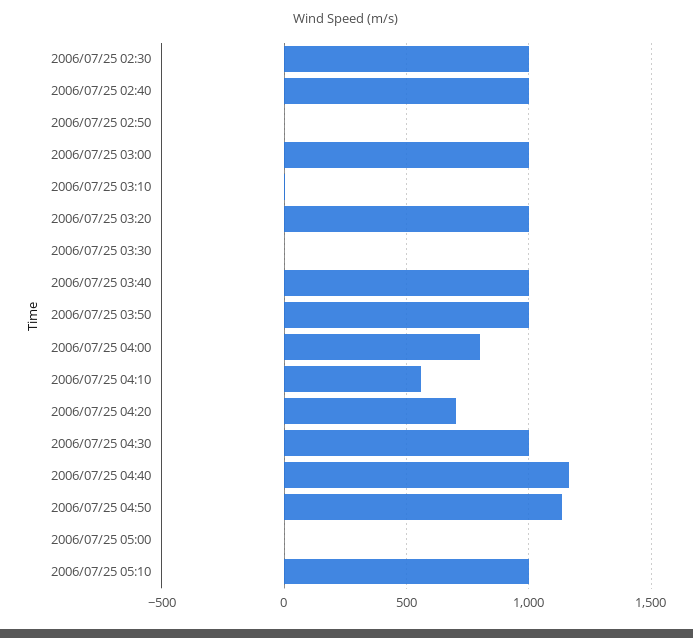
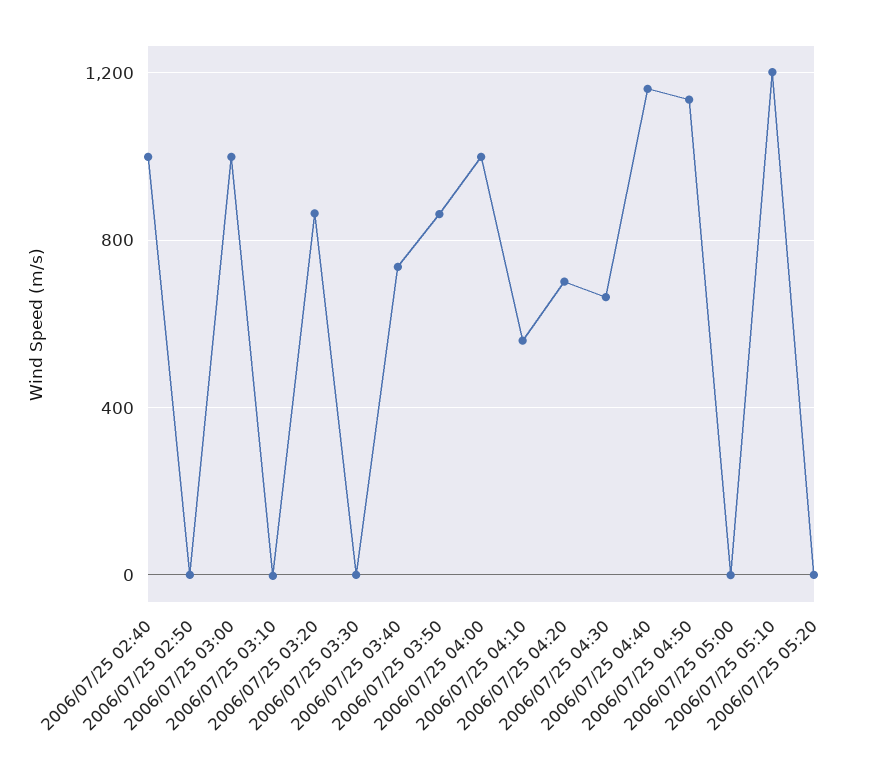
2006/07/25 02:30: 1000 -> none
2006/07/25 03:20: 1000 -> 850
2006/07/25 03:40: 1000 -> 750
2006/07/25 03:50: 1000 -> 850
2006/07/25 04:00: 800 -> 1000
2006/07/25 04:30: 1000 -> 650
2006/07/25 05:10: 1000 -> 1200
2006/07/25 05:20: none -> 0

